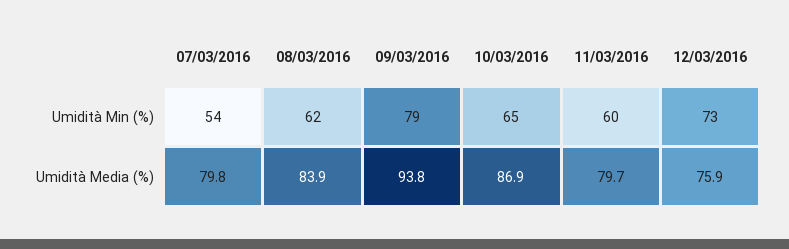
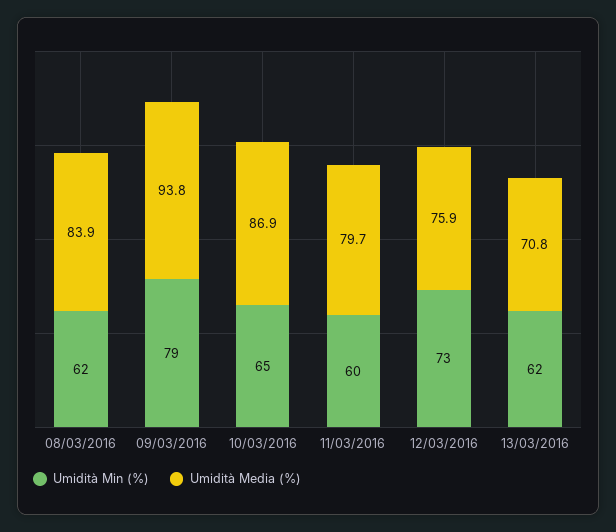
Umidità Min (%), 07/03/2016: 54 -> none
Umidità Media (%), 07/03/2016: 79.8 -> none
Umidità Min (%), 13/03/2016: none -> 62
Umidità Media (%), 13/03/2016: none -> 70.8

